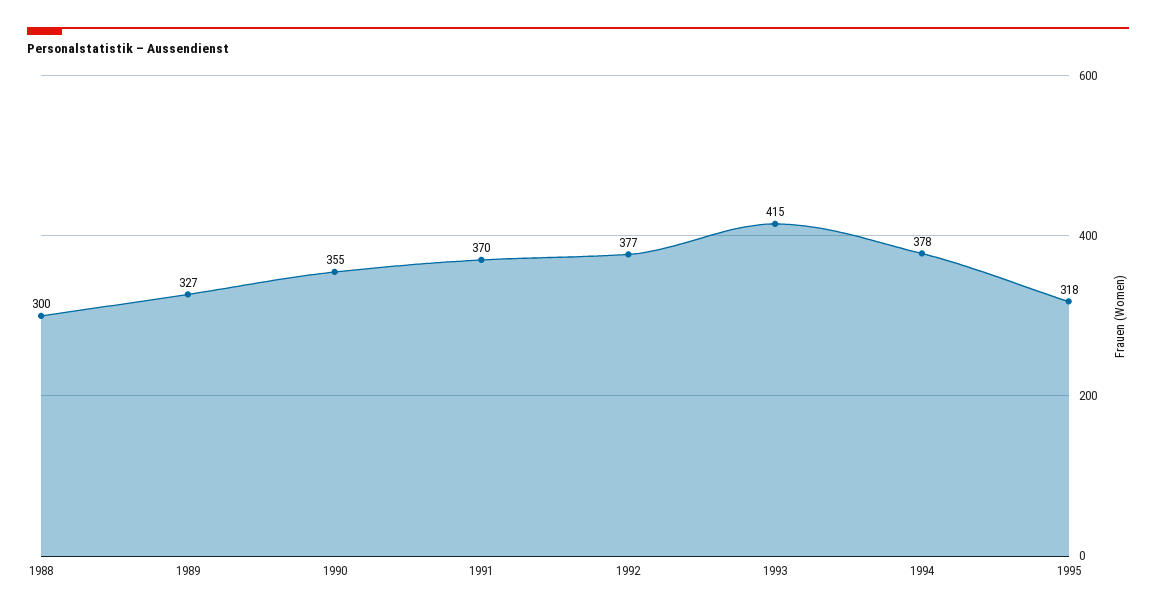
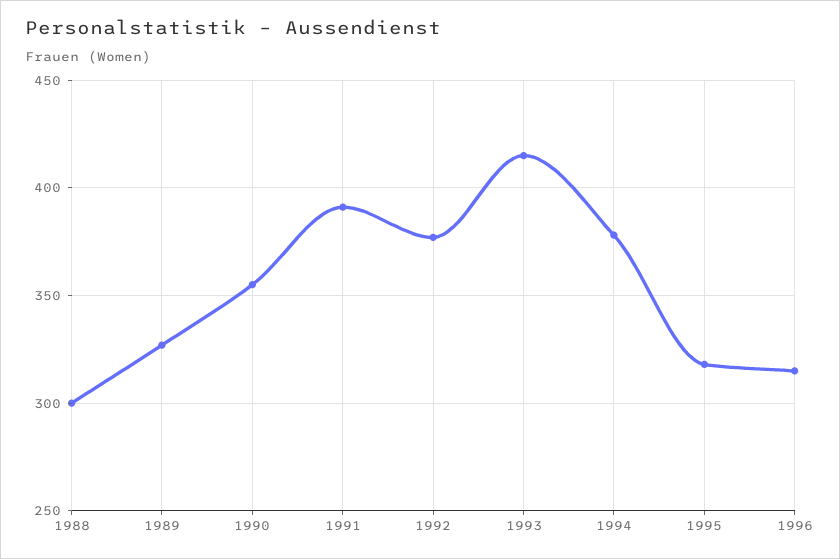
1991: 370 -> 390
1996: none -> 315

